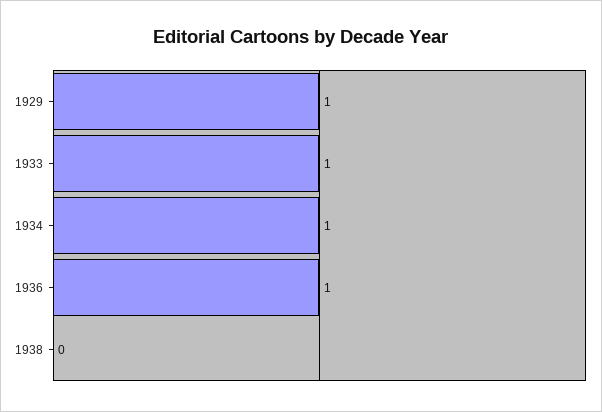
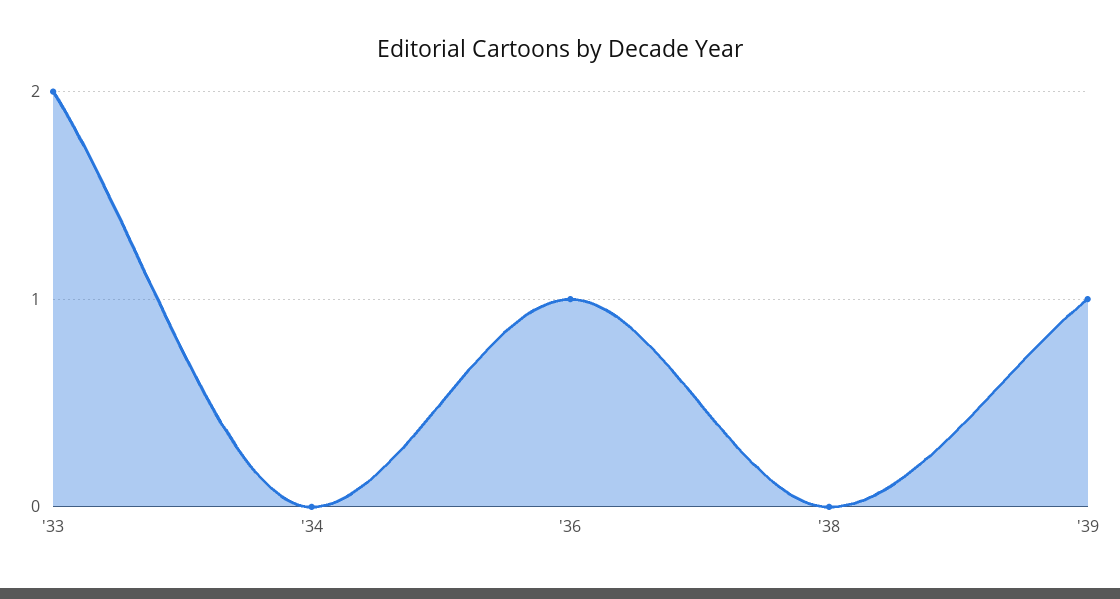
1929: 1 -> none
1933: 1 -> 2
1934: 1 -> 0
'39: none -> 1

